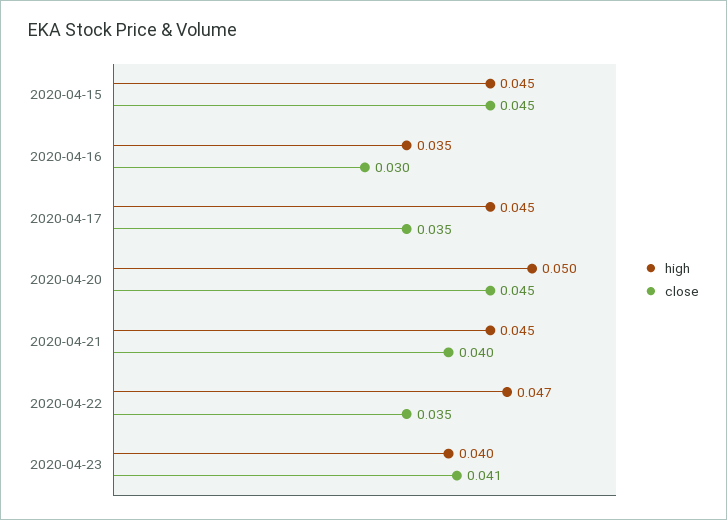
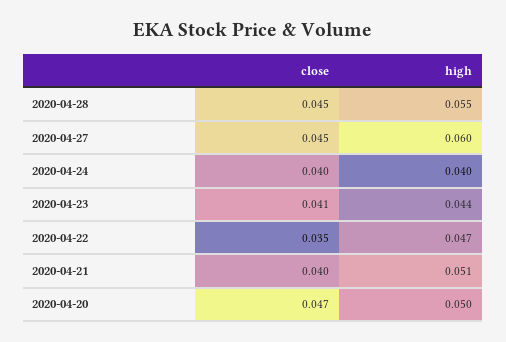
high, 2020-04-15: 0.045 -> none
close, 2020-04-15: 0.045 -> none
high, 2020-04-16: 0.035 -> none
close, 2020-04-16: 0.03 -> none
high, 2020-04-17: 0.045 -> none
close, 2020-04-17: 0.035 -> none
close, 2020-04-20: 0.045 -> 0.047
high, 2020-04-21: 0.045 -> 0.051
high, 2020-04-23: 0.04 -> 0.044
close, 2020-04-28: none -> 0.045
high, 2020-04-28: none -> 0.055
close, 2020-04-27: none -> 0.045
high, 2020-04-27: none -> 0.06
close, 2020-04-24: none -> 0.04
high, 2020-04-24: none -> 0.04

